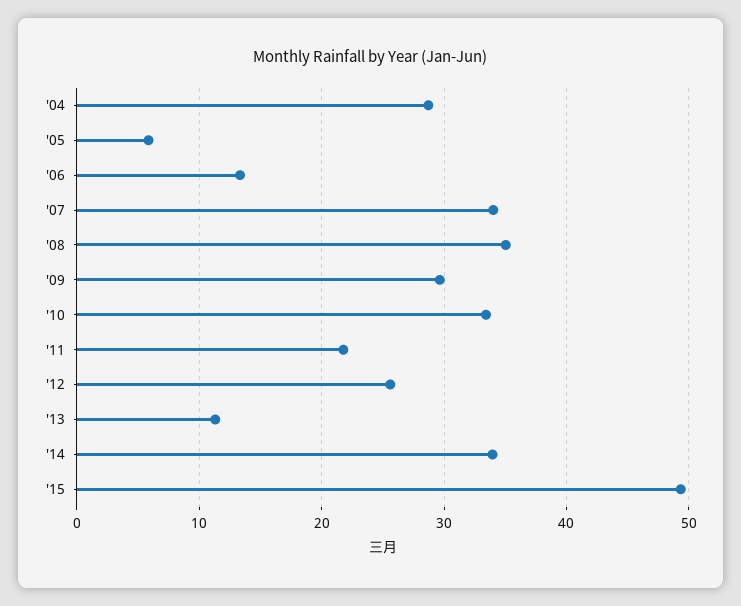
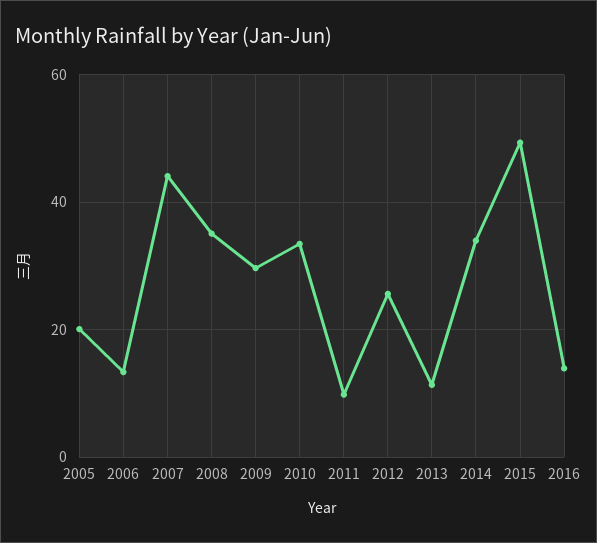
'04: 29 -> none
'05: 6 -> 20
'07: 34 -> 44
'11: 22 -> 10
2016: none -> 14

